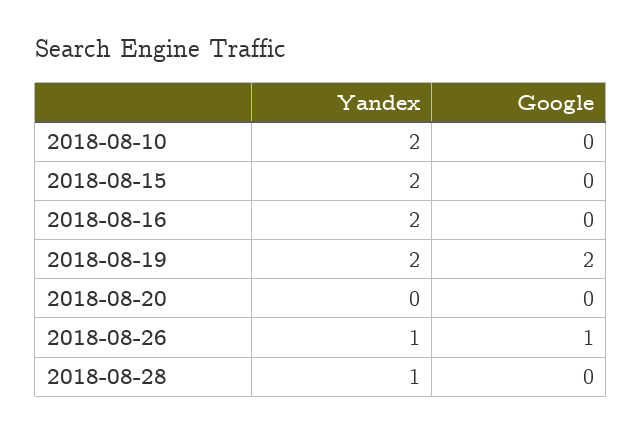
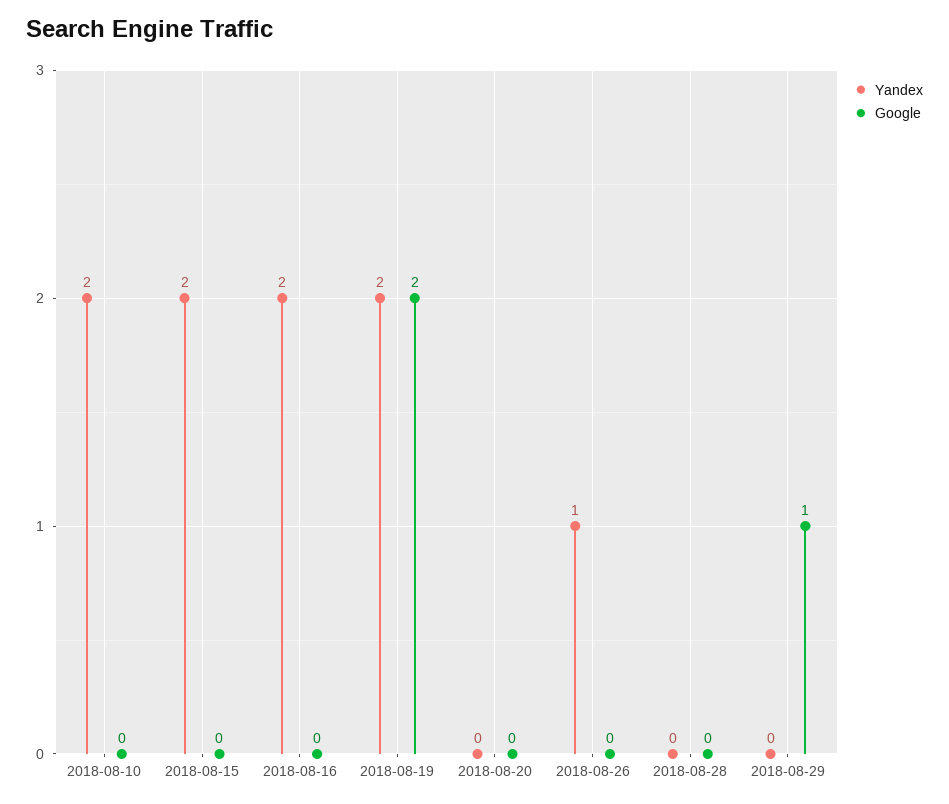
Google, 2018-08-26: 1 -> 0
Yandex, 2018-08-28: 1 -> 0
Yandex, 2018-08-29: none -> 0
Google, 2018-08-29: none -> 1

